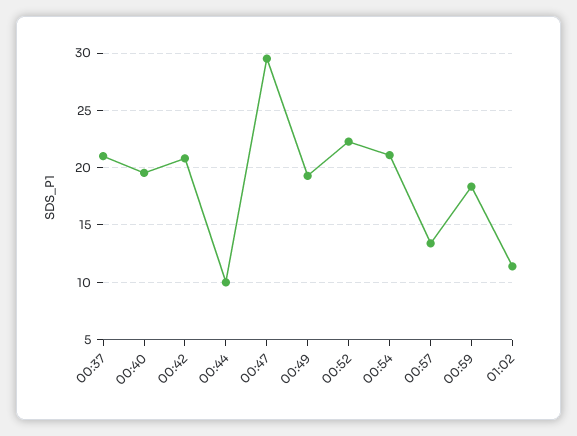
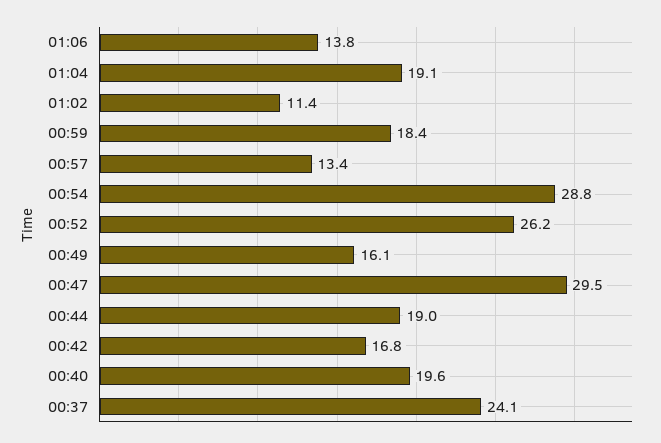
00:37: 21 -> 24.1
00:42: 21 -> 16.8
00:44: 10 -> 19
00:49: 19 -> 16.1
00:52: 22 -> 26.2
00:54: 21 -> 28.8
01:06: none -> 13.8
01:04: none -> 19.1

